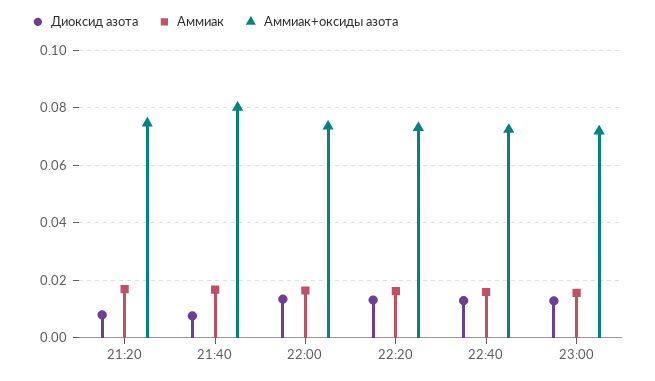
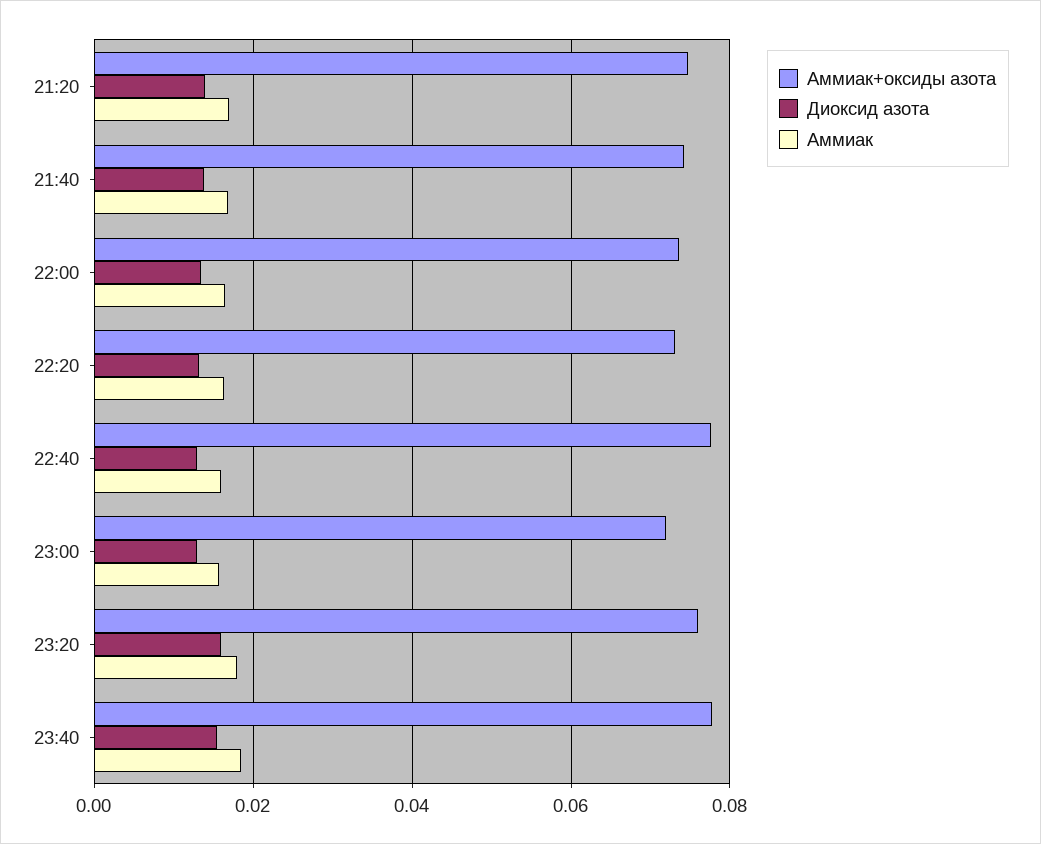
Диоксид азота, 21:20: 0.0075 -> 0.014
Диоксид азота, 21:40: 0.0075 -> 0.014
Аммиак+оксиды азота, 21:40: 0.08 -> 0.074
Аммиак+оксиды азота, 22:40: 0.0725 -> 0.078
Аммиак+оксиды азота, 23:20: none -> 0.076
Диоксид азота, 23:20: none -> 0.016
Аммиак, 23:20: none -> 0.018
Аммиак+оксиды азота, 23:40: none -> 0.078
Диоксид азота, 23:40: none -> 0.016
Аммиак, 23:40: none -> 0.018

